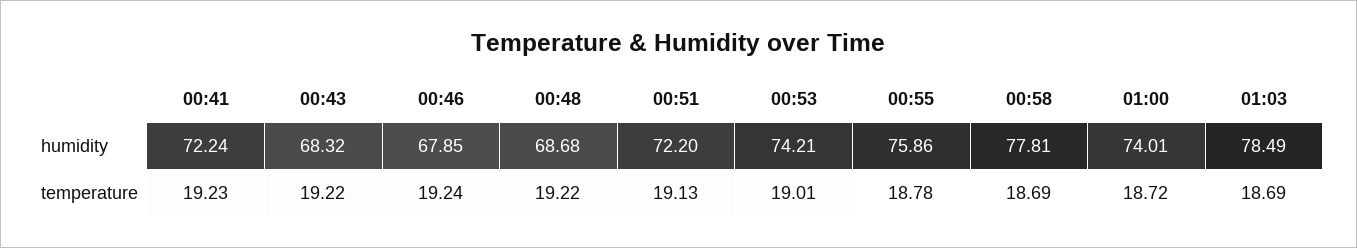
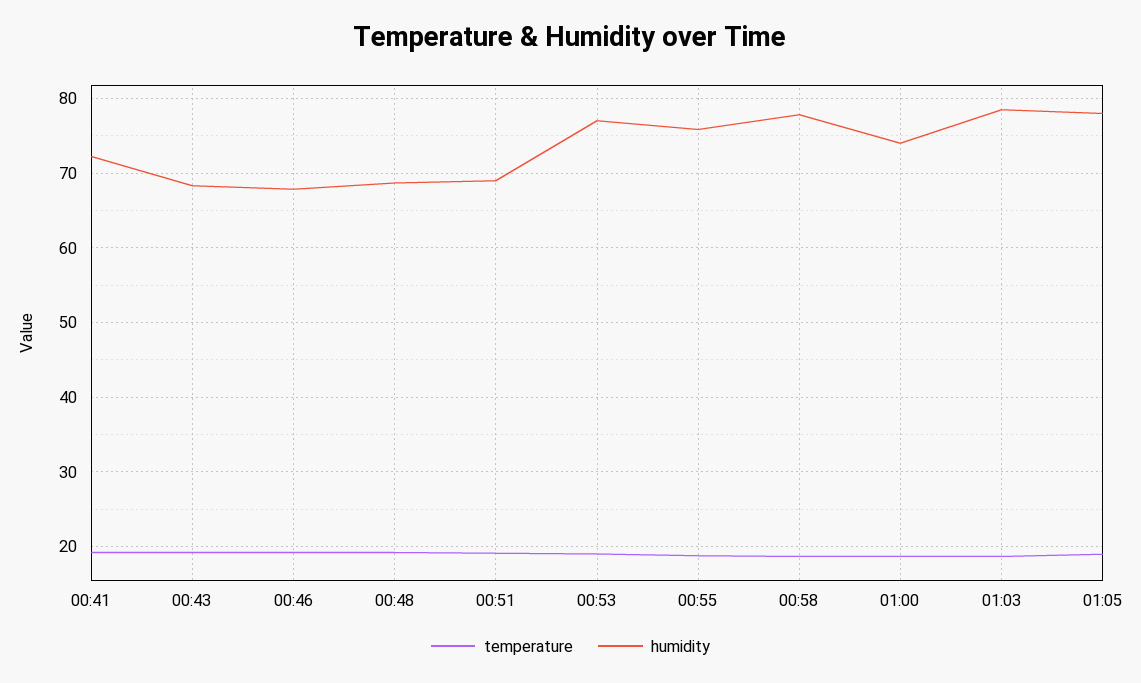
humidity, 00:51: 72.2 -> 69
humidity, 00:53: 74.21 -> 77
temperature, 01:05: none -> 19
humidity, 01:05: none -> 78

